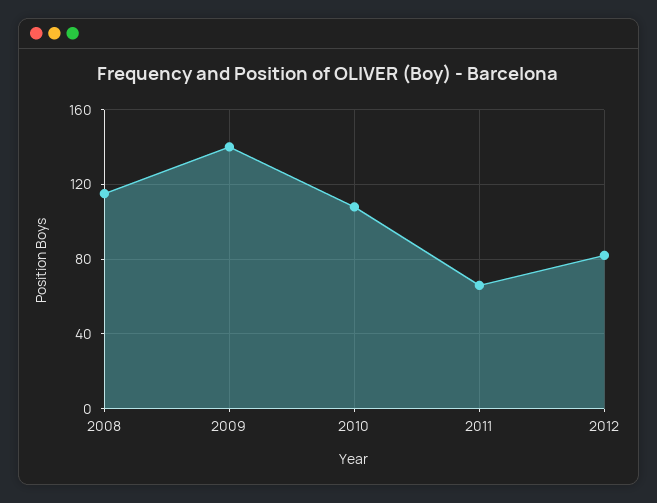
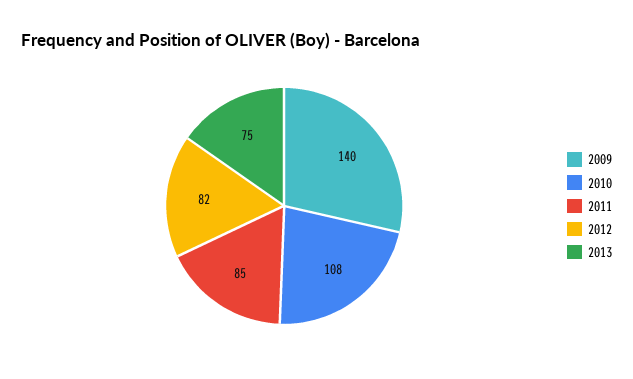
2008: 115 -> none
2011: 65 -> 85
2013: none -> 75

